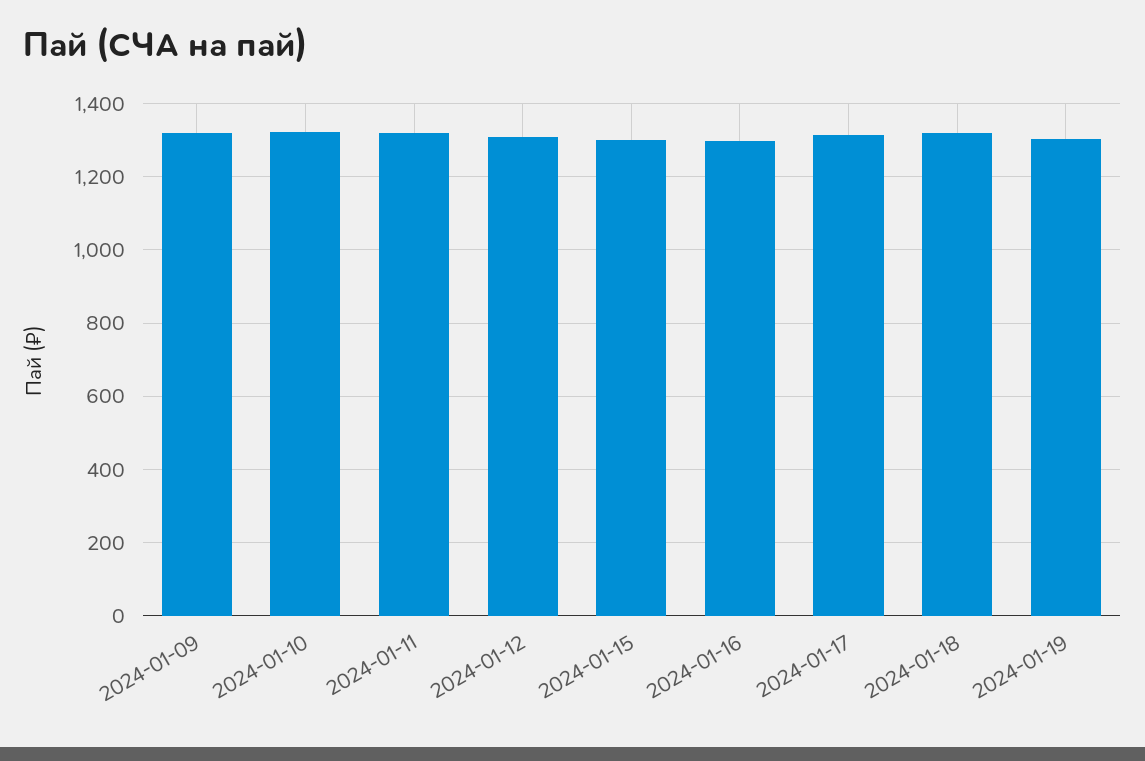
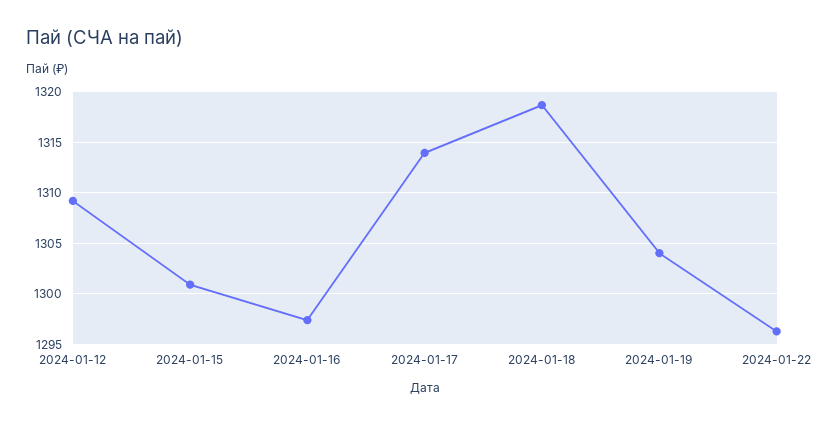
2024-01-09: 1320 -> none
2024-01-10: 1320 -> none
2024-01-11: 1320 -> none
2024-01-22: none -> 1296

